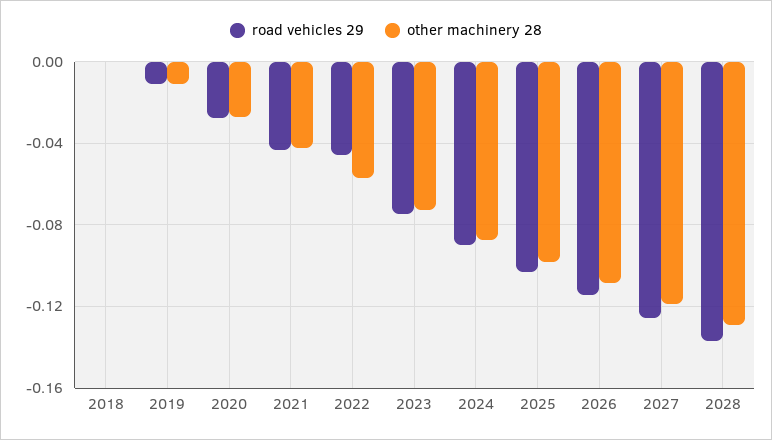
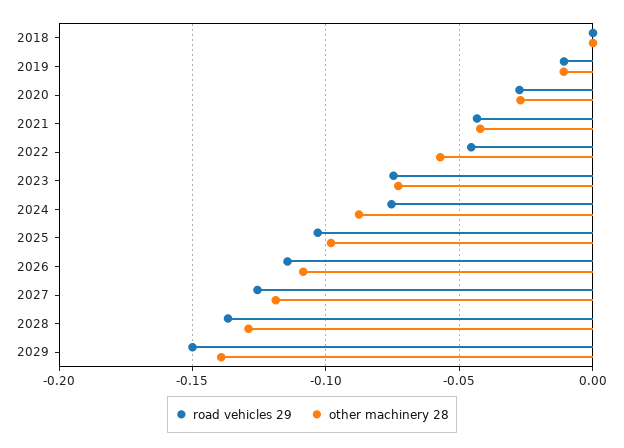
road vehicles 29, 2024: -0.09 -> -0.075
road vehicles 29, 2029: none -> -0.15
other machinery 28, 2029: none -> -0.14

